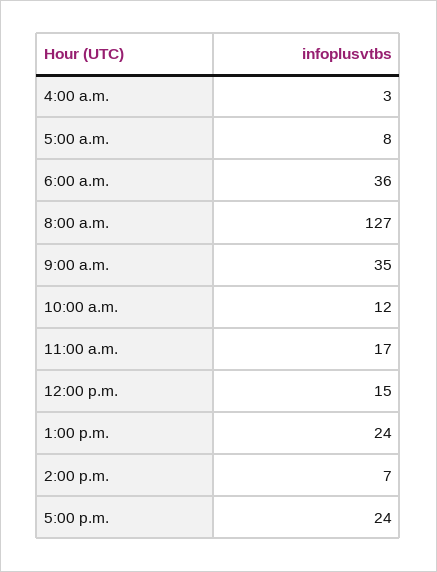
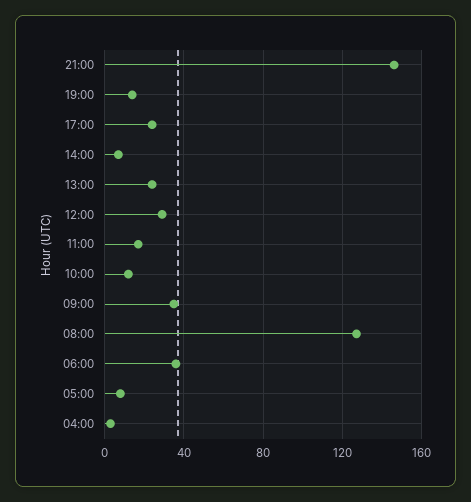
12:00 p.m.: 15 -> 30
21:00: none -> 145
19:00: none -> 15

